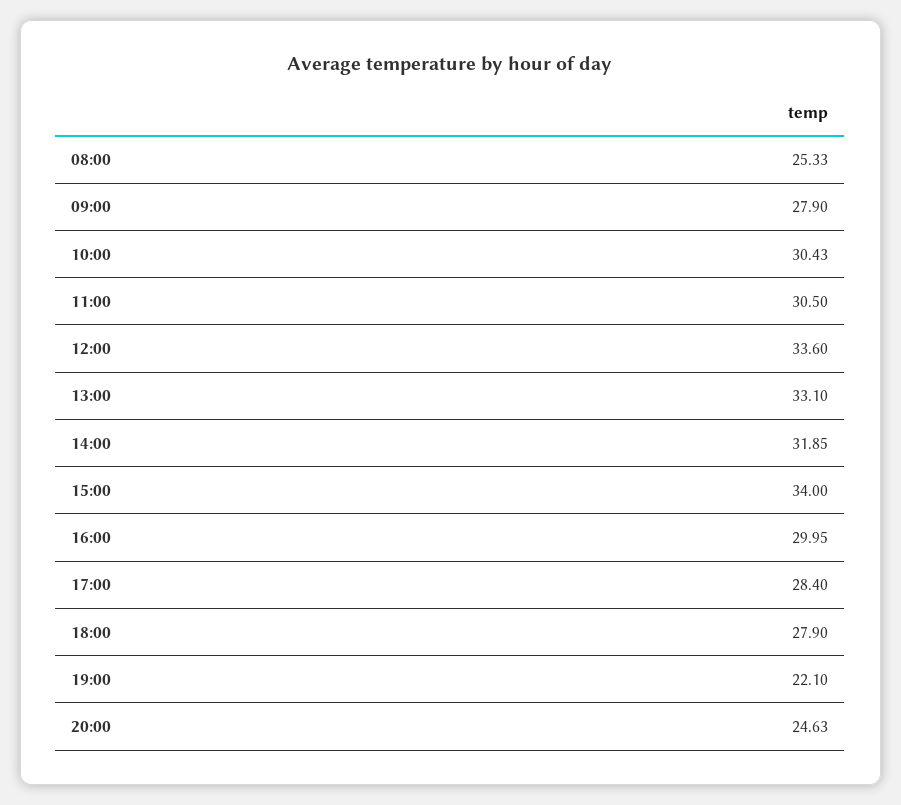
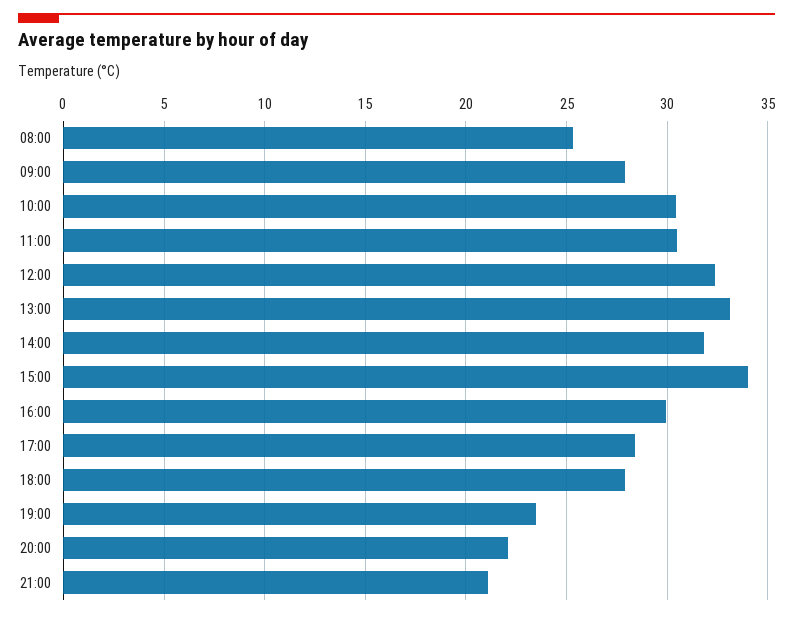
12:00: 33.6 -> 32.5
19:00: 22.1 -> 23.5
20:00: 24.63 -> 22
21:00: none -> 21

